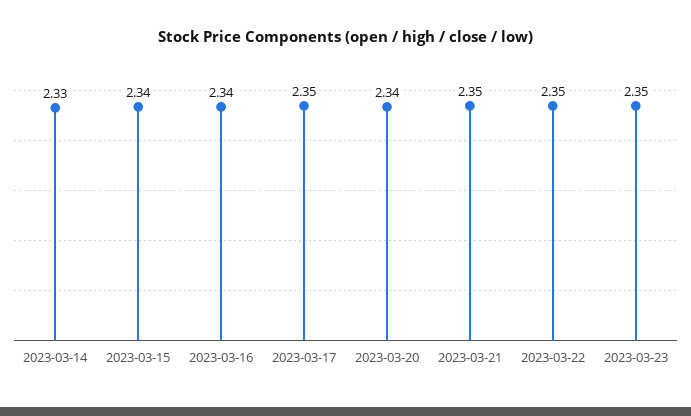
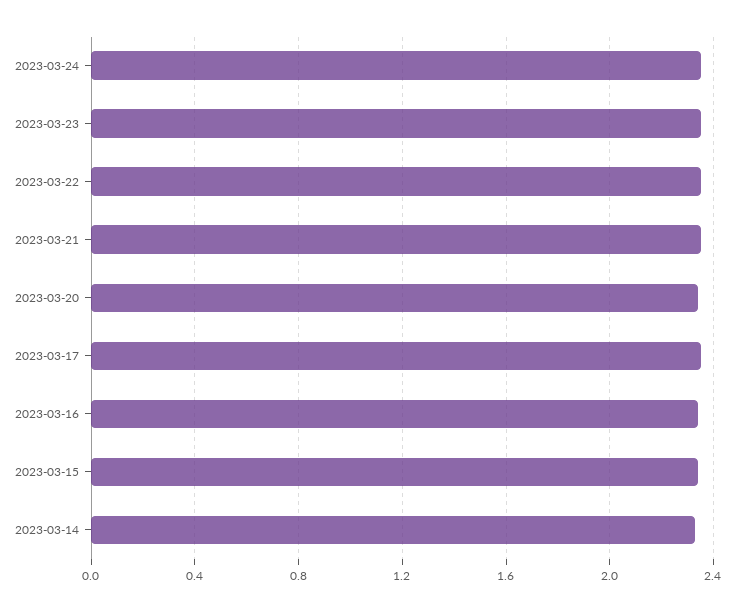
2023-03-24: none -> 2.35

